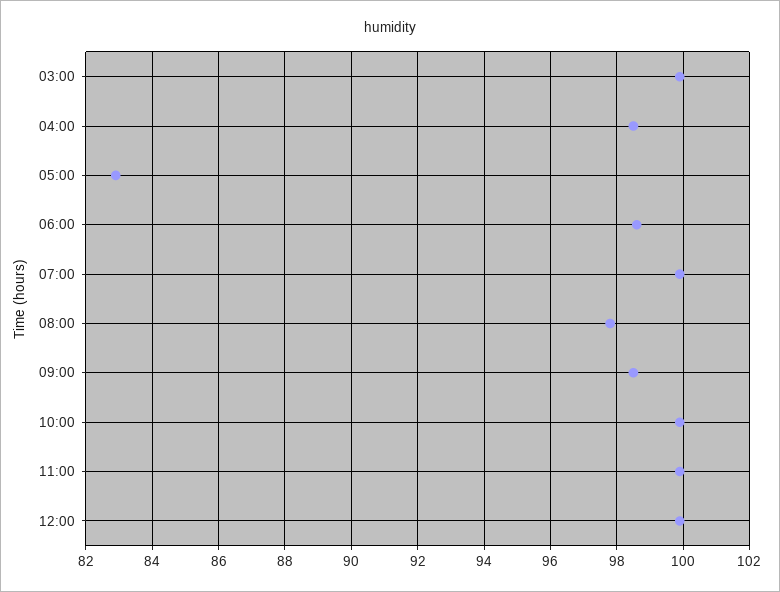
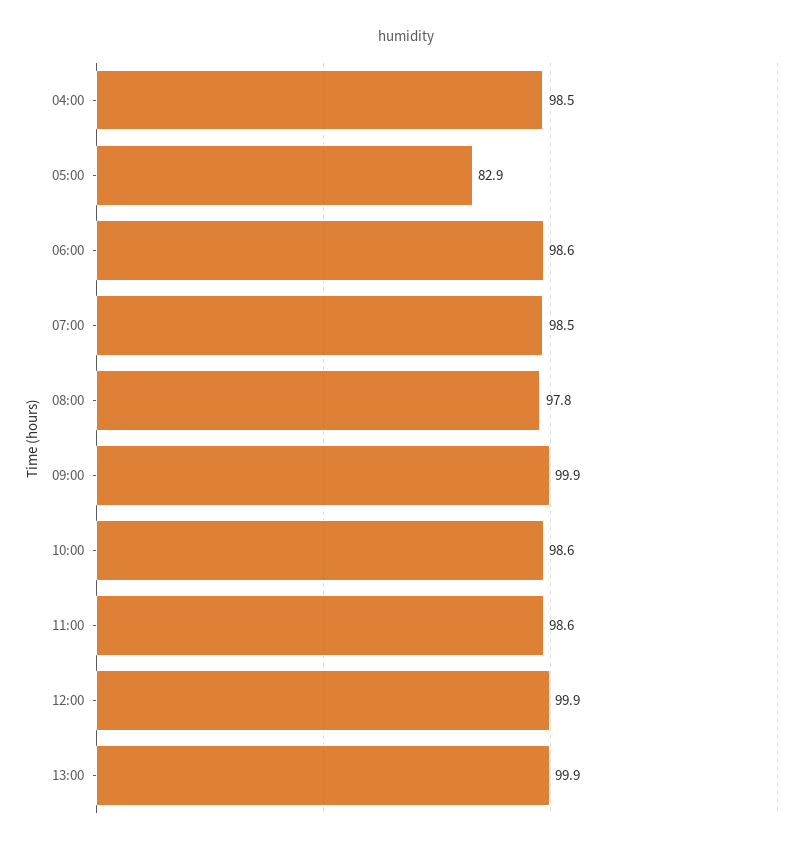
03:00: 100 -> none
07:00: 100 -> 98.5
09:00: 98.5 -> 99.9
10:00: 100 -> 98.6
11:00: 100 -> 98.6
13:00: none -> 99.9

